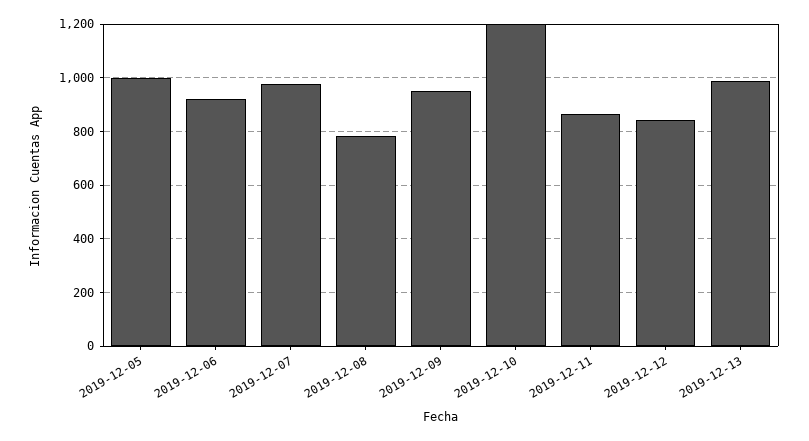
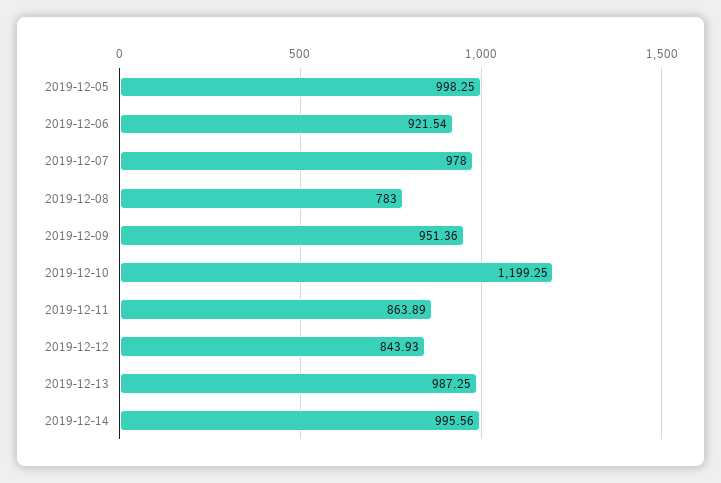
2019-12-14: none -> 995.56

